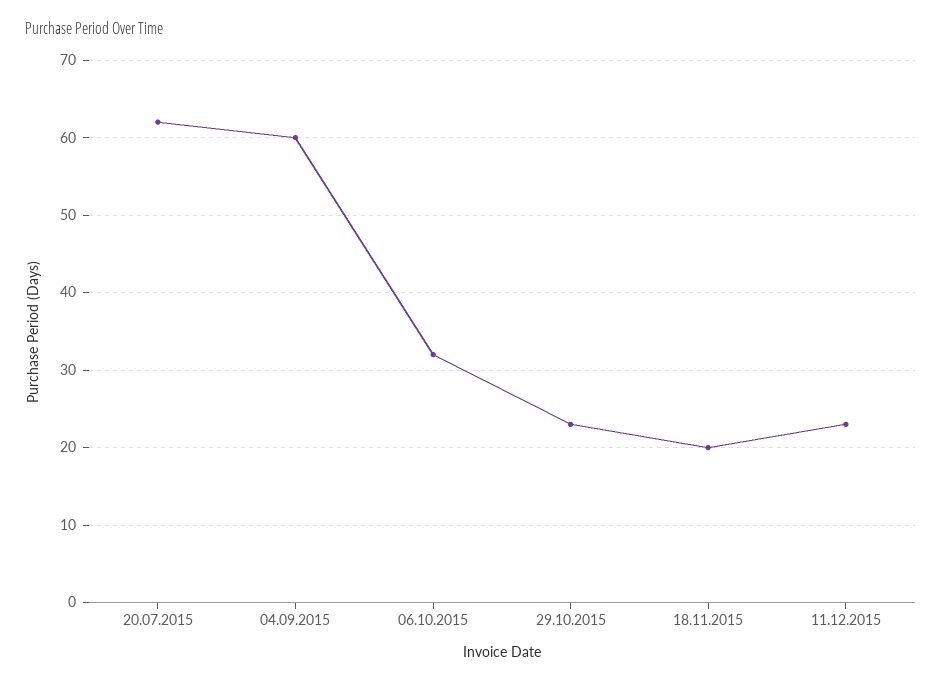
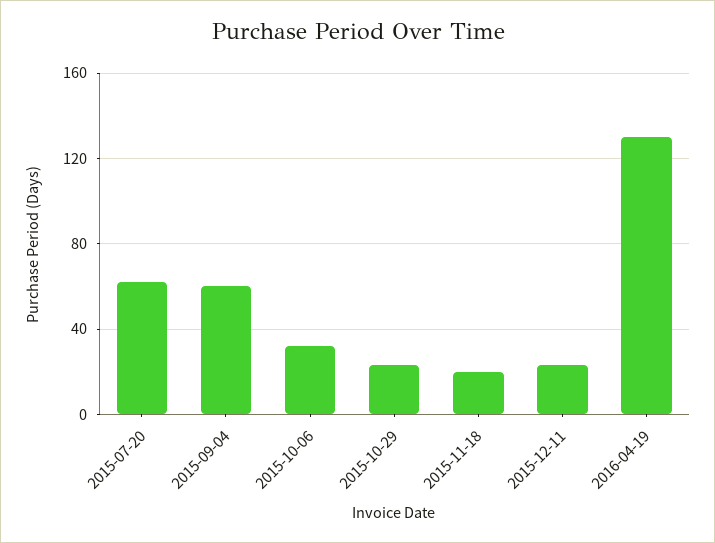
2016-04-19: none -> 130

